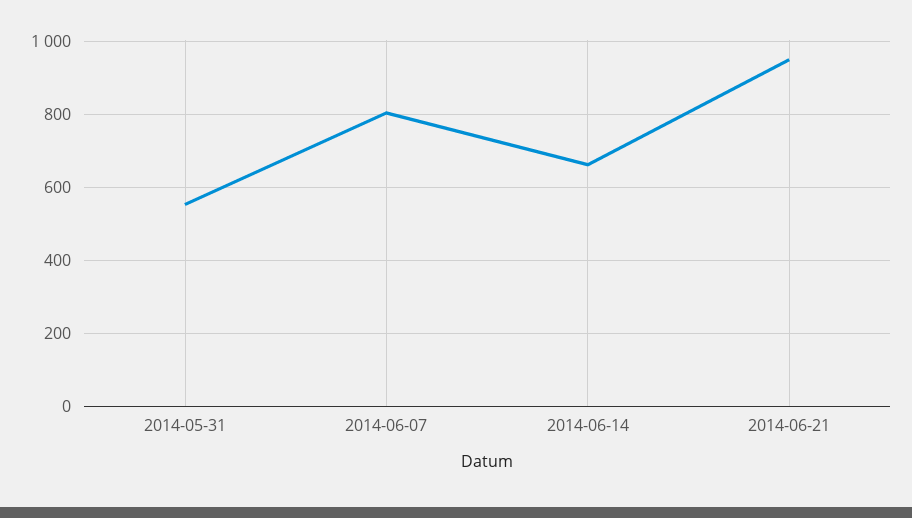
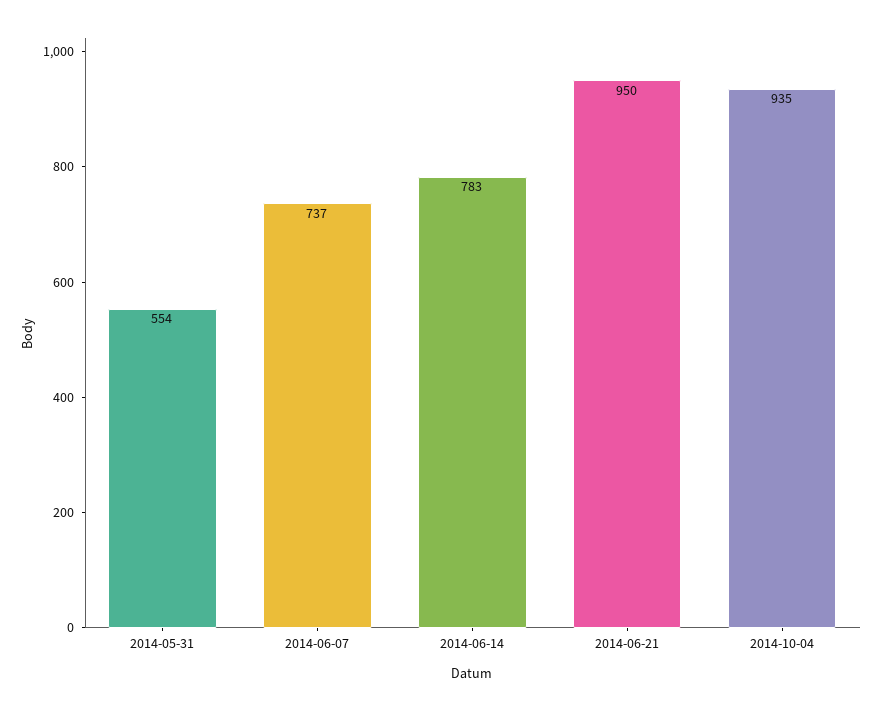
2014-06-07: 800 -> 737
2014-06-14: 660 -> 783
2014-10-04: none -> 935

